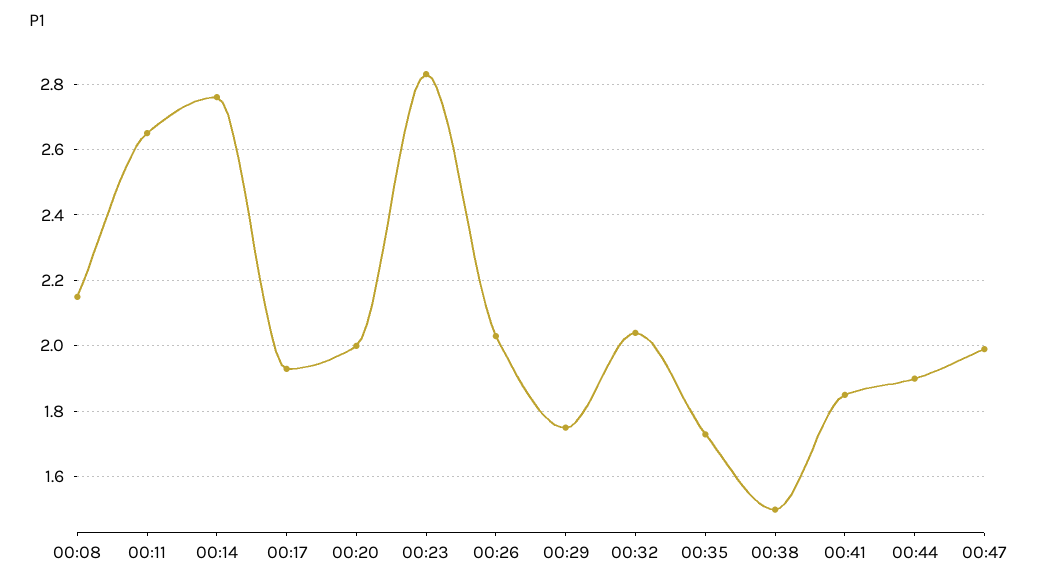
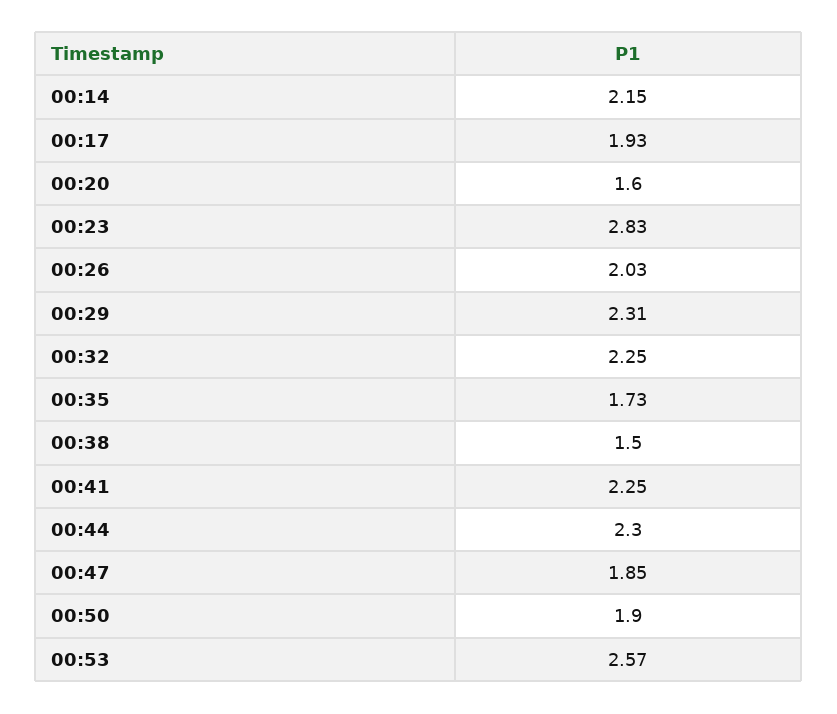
00:08: 2.15 -> none
00:11: 2.65 -> none
00:14: 2.75 -> 2.15
00:20: 2 -> 1.6
00:29: 1.75 -> 2.31
00:32: 2.05 -> 2.25
00:41: 1.85 -> 2.25
00:44: 1.9 -> 2.3
00:47: 2 -> 1.85
00:50: none -> 1.9
00:53: none -> 2.57

